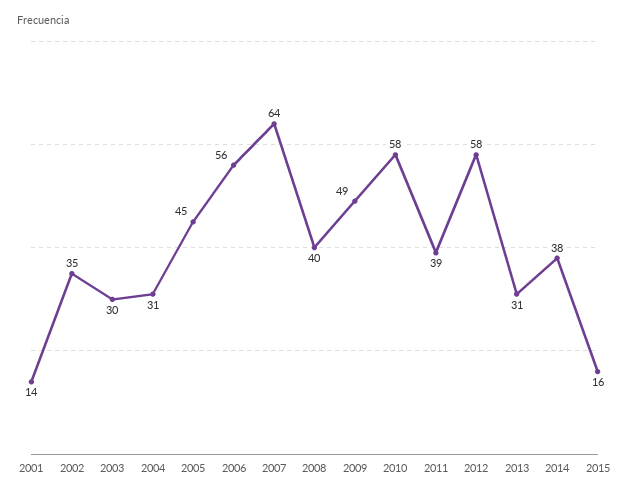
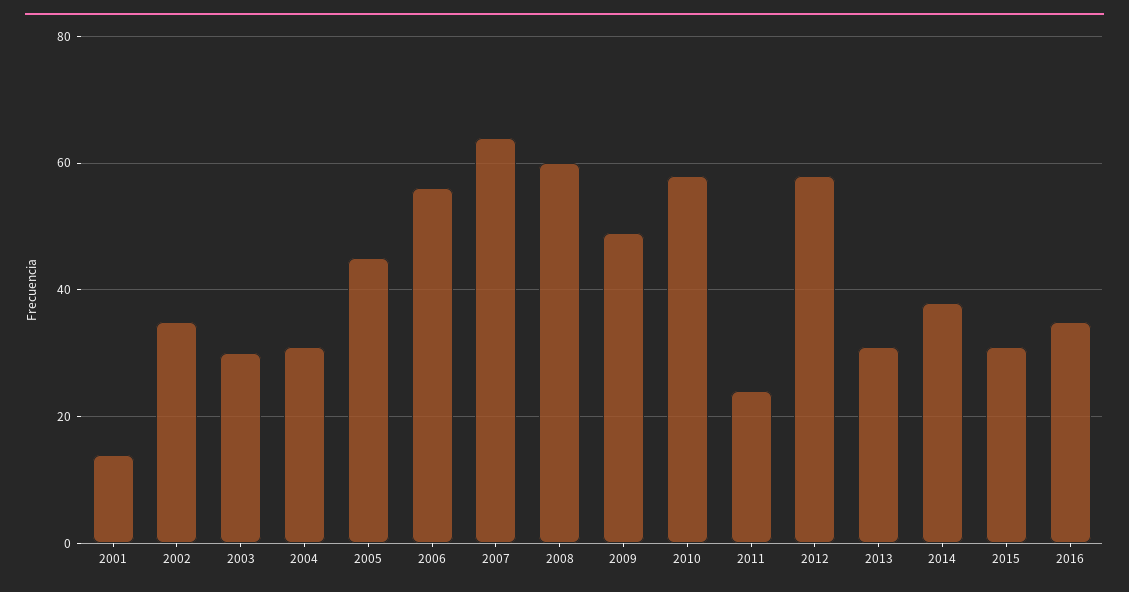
2008: 40 -> 60
2011: 39 -> 25
2015: 16 -> 30
2016: none -> 35

